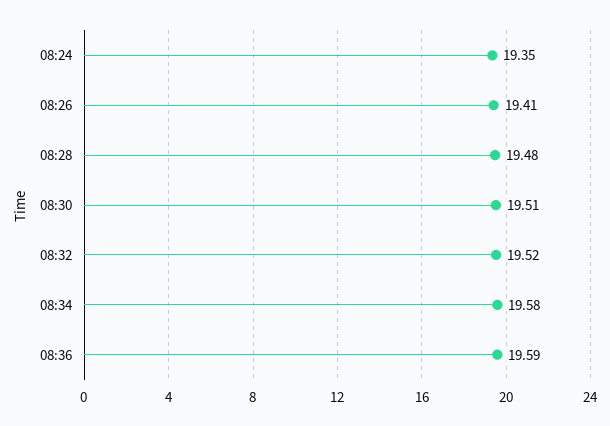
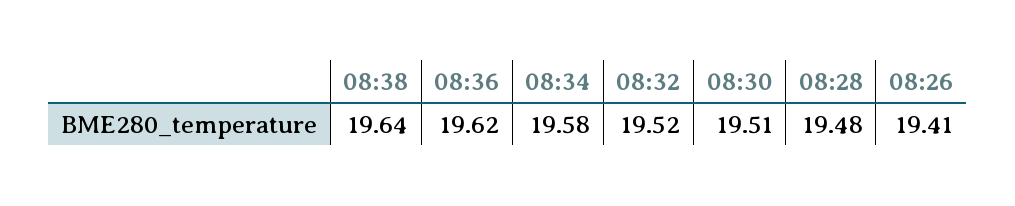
08:24: 19.35 -> none
08:36: 19.59 -> 19.62
08:38: none -> 19.64

